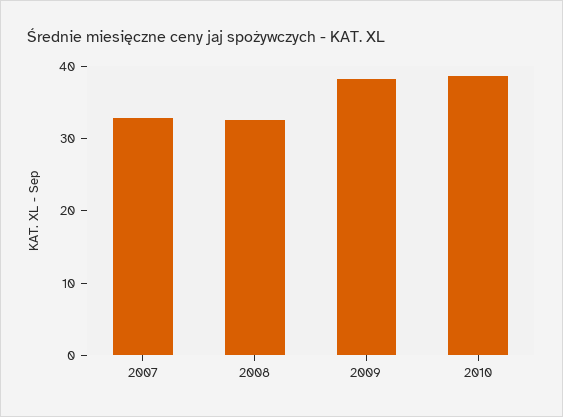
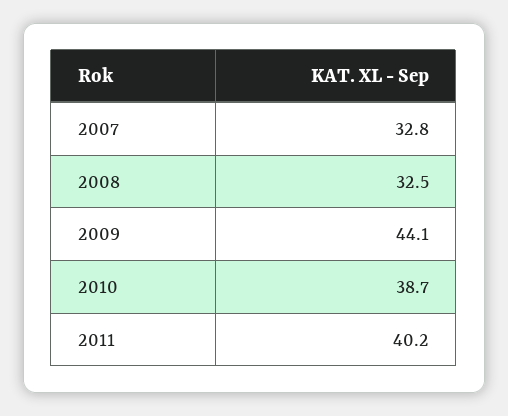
2009: 38 -> 44.1
2011: none -> 40.2

